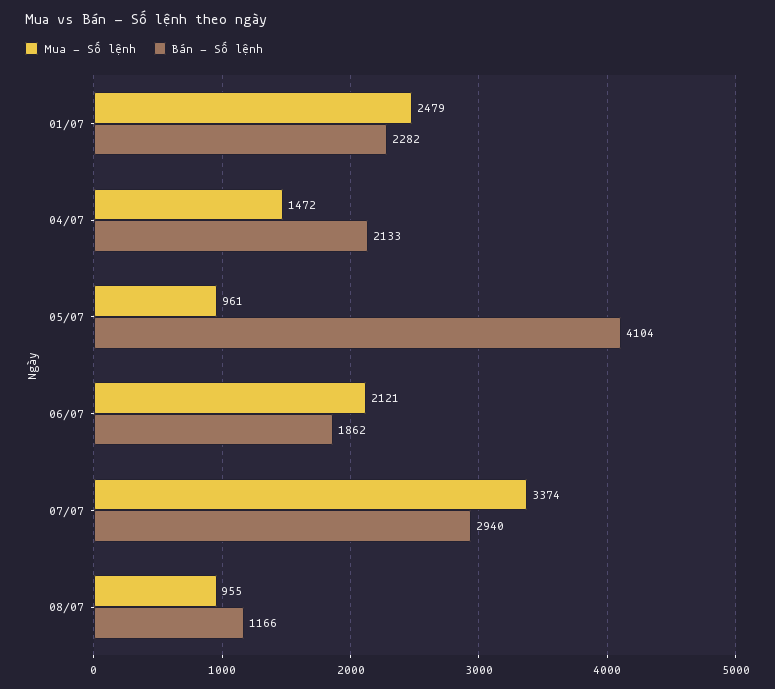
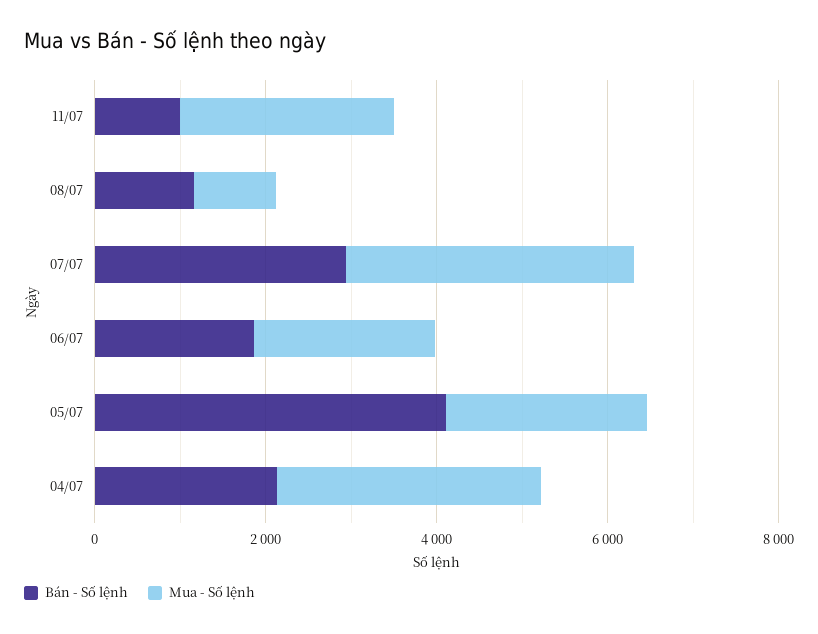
Mua - Số lệnh, 01/07: 2479 -> none
Bán - Số lệnh, 01/07: 2282 -> none
Mua - Số lệnh, 04/07: 1472 -> 3000
Mua - Số lệnh, 05/07: 961 -> 2500
Bán - Số lệnh, 11/07: none -> 1000
Mua - Số lệnh, 11/07: none -> 2500

